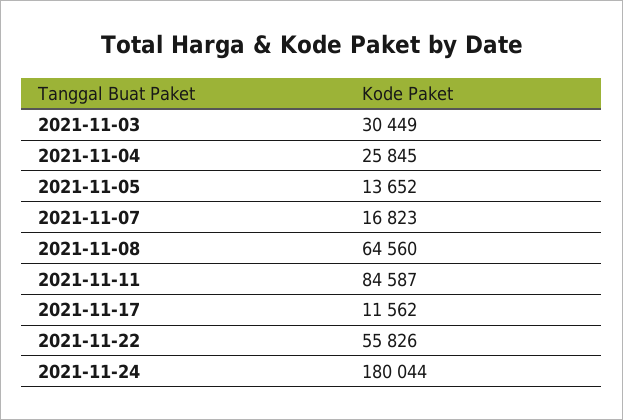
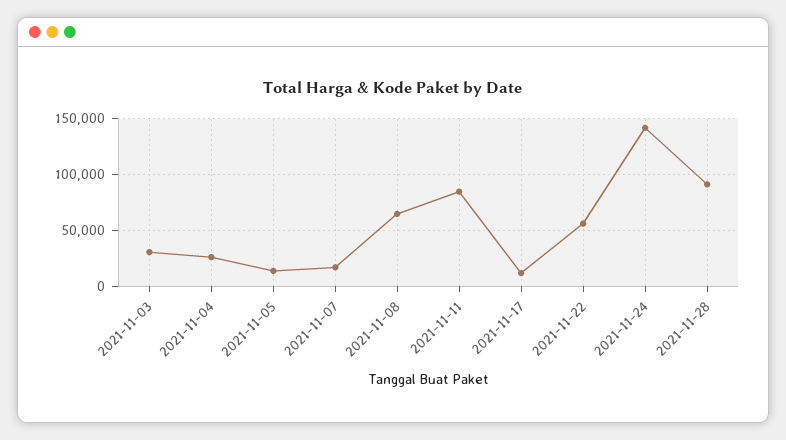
2021-11-24: 180044 -> 140000
2021-11-28: none -> 90000

